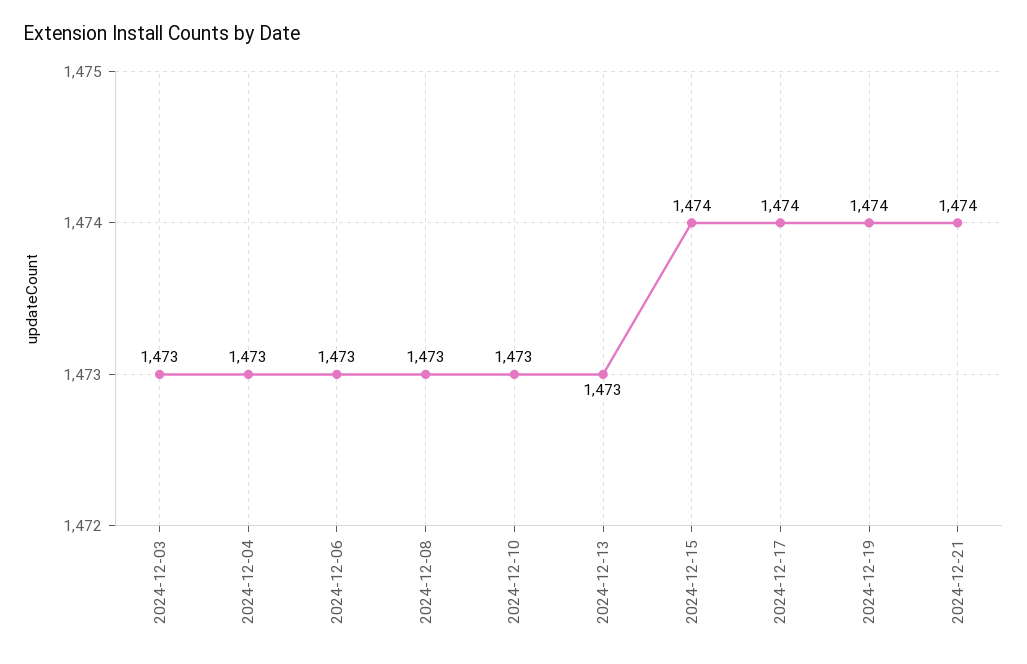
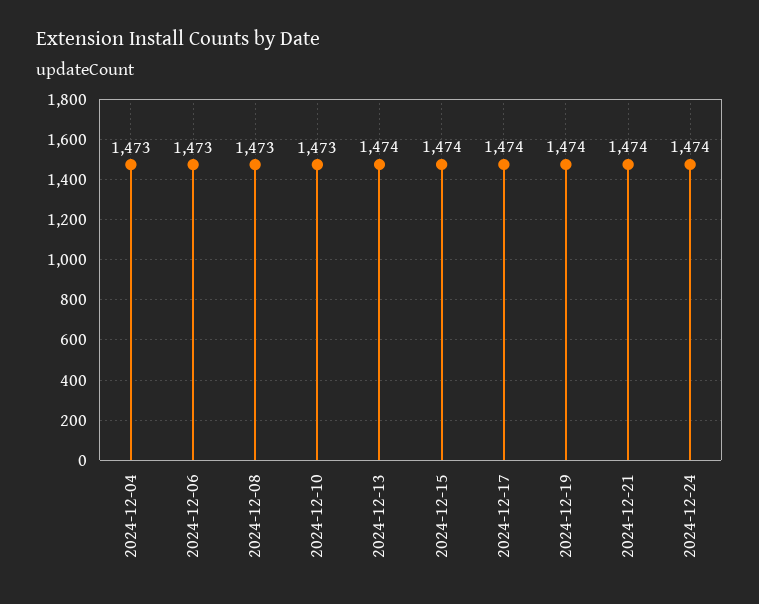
2024-12-03: 1473 -> none
2024-12-13: 1473 -> 1474
2024-12-24: none -> 1474

